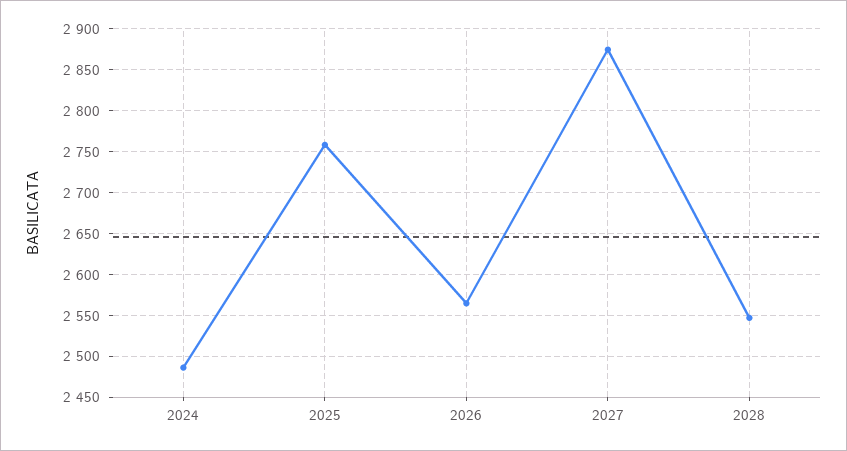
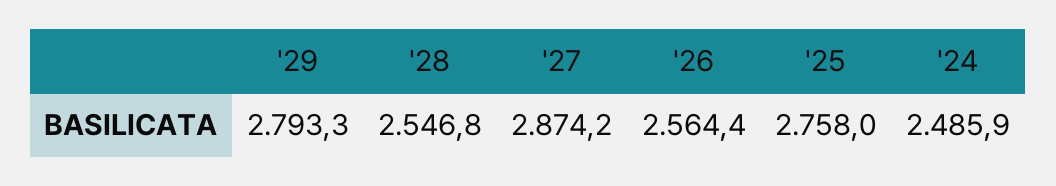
'29: none -> 2793.3

